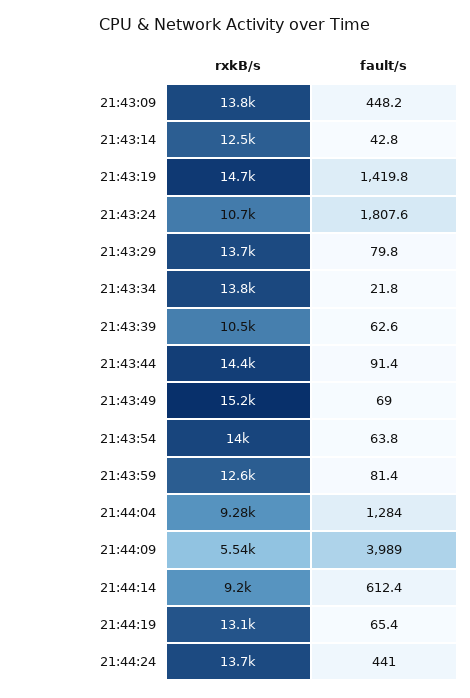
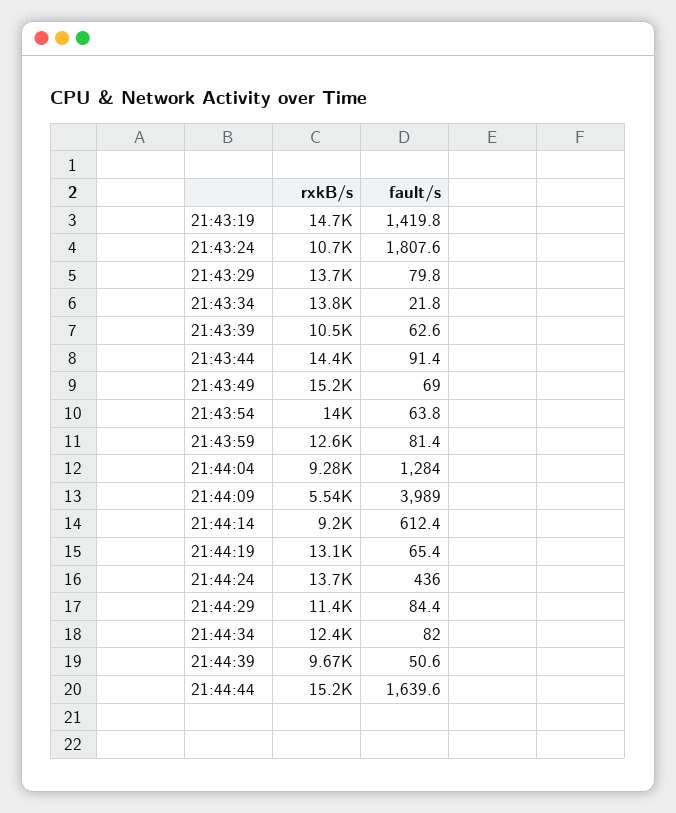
rxkB/s, 21:43:09: 13800 -> none
fault/s, 21:43:09: 448.2 -> none
rxkB/s, 21:43:14: 12500 -> none
fault/s, 21:43:14: 42.8 -> none
fault/s, 21:44:24: 441 -> 436
rxkB/s, 21:44:29: none -> 11400
fault/s, 21:44:29: none -> 84.4
rxkB/s, 21:44:34: none -> 12400
fault/s, 21:44:34: none -> 82
rxkB/s, 21:44:39: none -> 9670
fault/s, 21:44:39: none -> 50.6
rxkB/s, 21:44:44: none -> 15200
fault/s, 21:44:44: none -> 1639.6

